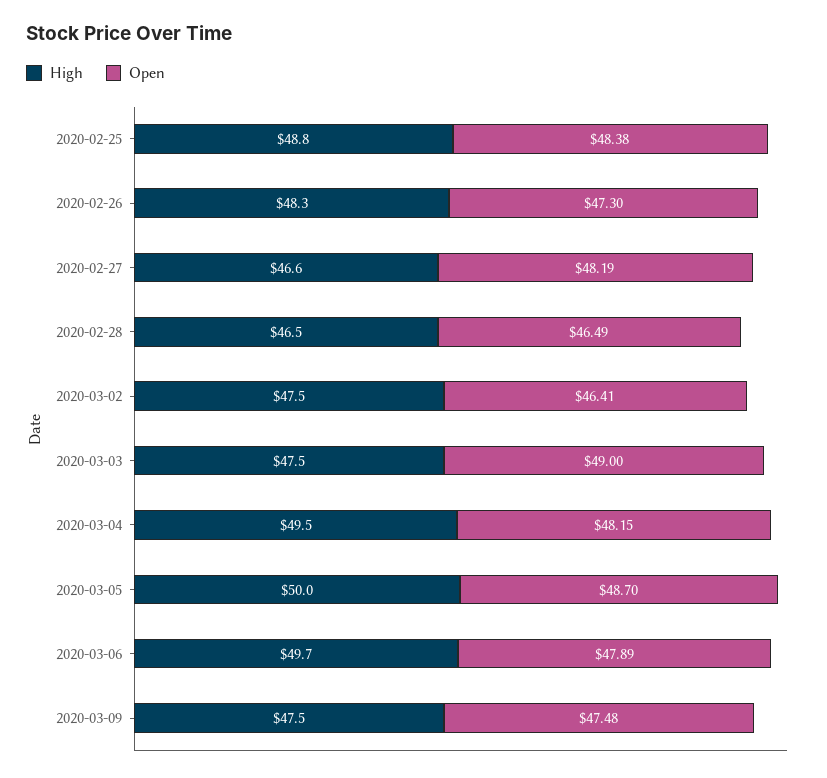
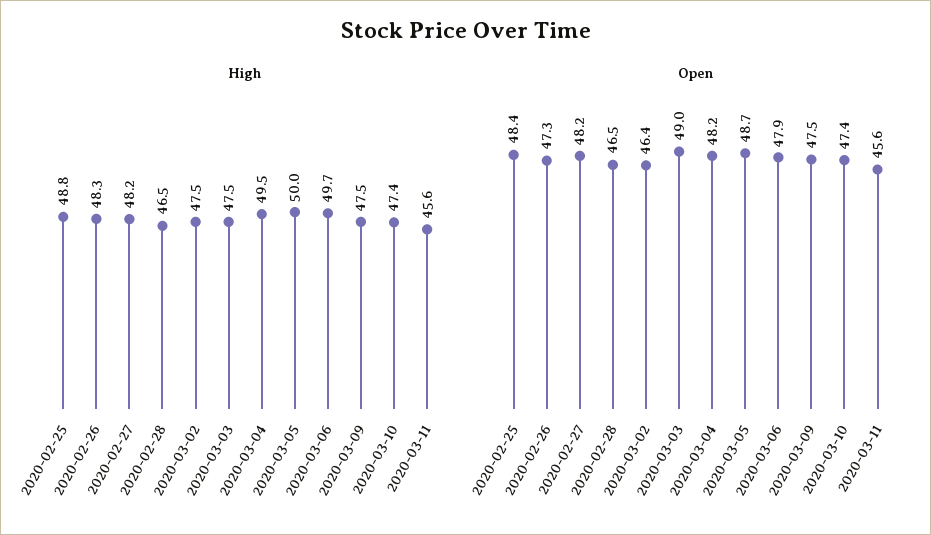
High, 2020-02-27: 46.6 -> 48.2
High, 2020-03-10: none -> 47.4
High, 2020-03-11: none -> 45.6
Open, 2020-03-10: none -> 47.4
Open, 2020-03-11: none -> 45.6

